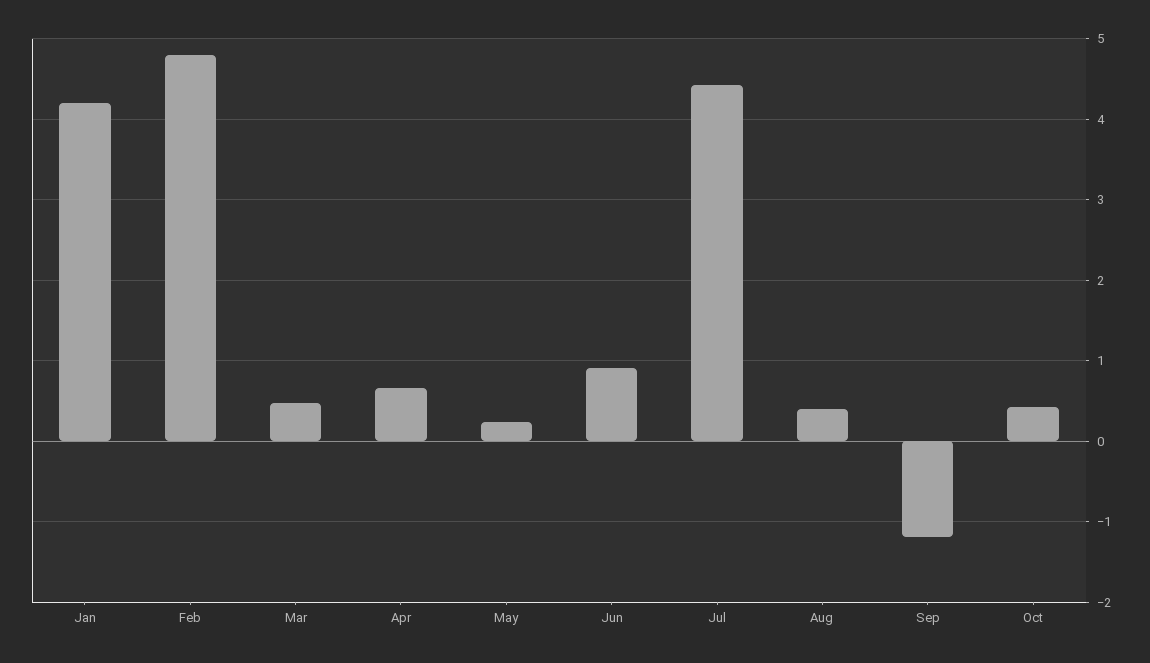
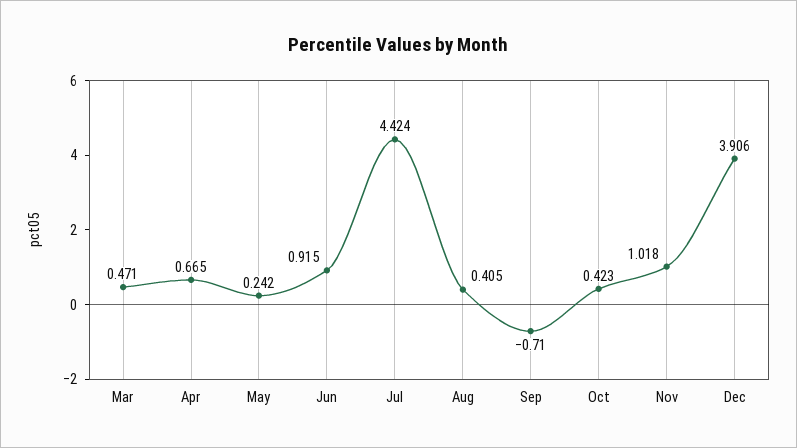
Jan: 4.2 -> none
Feb: 4.8 -> none
Sep: -1.2 -> -0.71
Nov: none -> 1.018
Dec: none -> 3.906

